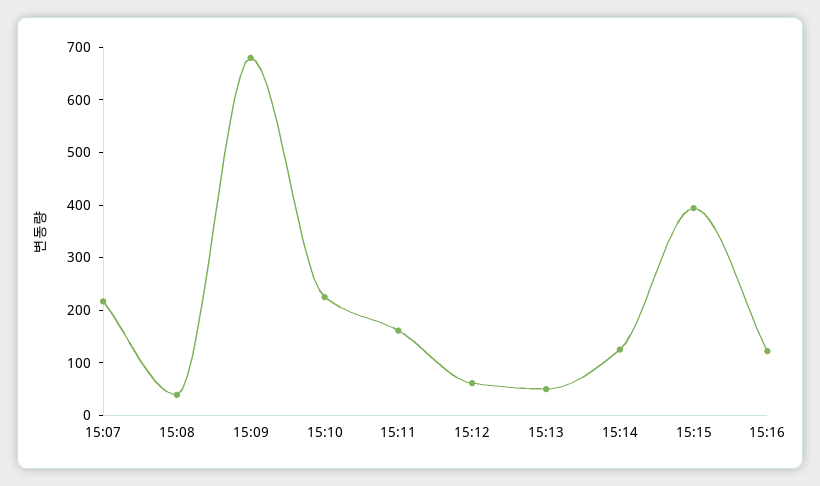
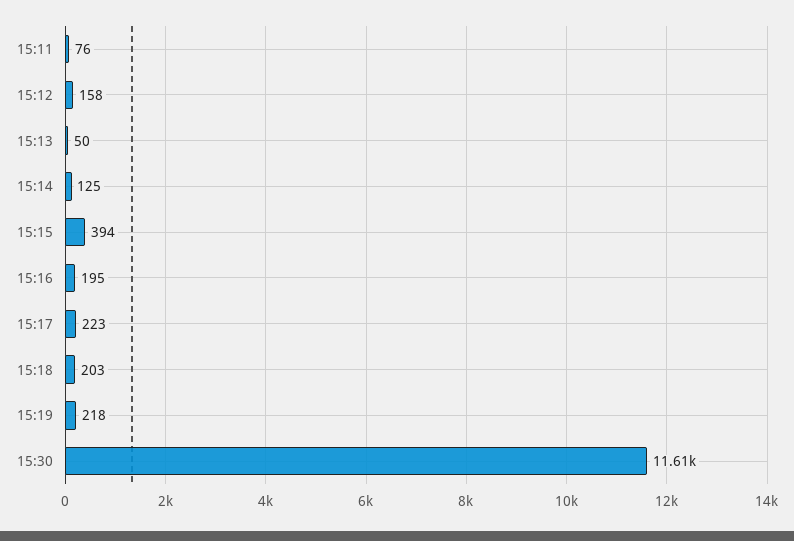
15:07: 220 -> none
15:08: 40 -> none
15:09: 680 -> none
15:10: 220 -> none
15:11: 160 -> 76
15:12: 60 -> 158
15:16: 120 -> 195
15:17: none -> 223
15:18: none -> 203
15:19: none -> 218
15:30: none -> 11610

